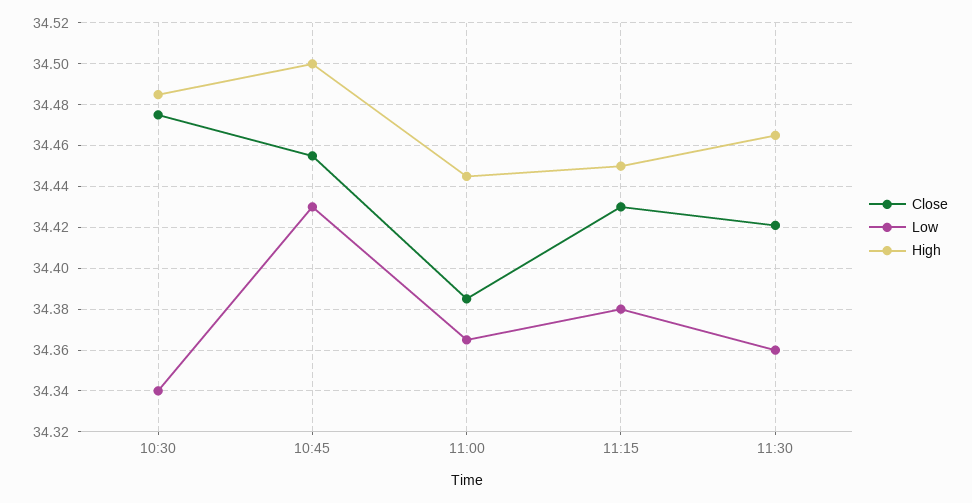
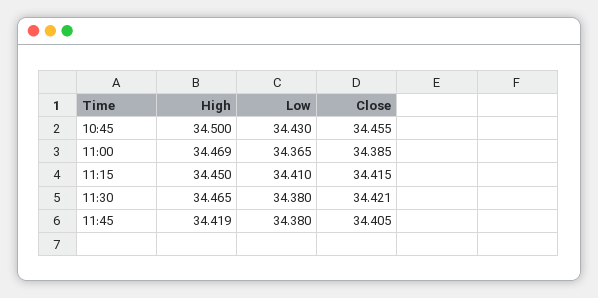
Close, 10:30: 34.475 -> none
Low, 10:30: 34.34 -> none
High, 10:30: 34.485 -> none
High, 11:00: 34.445 -> 34.469
Close, 11:15: 34.43 -> 34.415
Low, 11:15: 34.38 -> 34.41
Low, 11:30: 34.36 -> 34.38
High, 11:45: none -> 34.419
Low, 11:45: none -> 34.38
Close, 11:45: none -> 34.405

